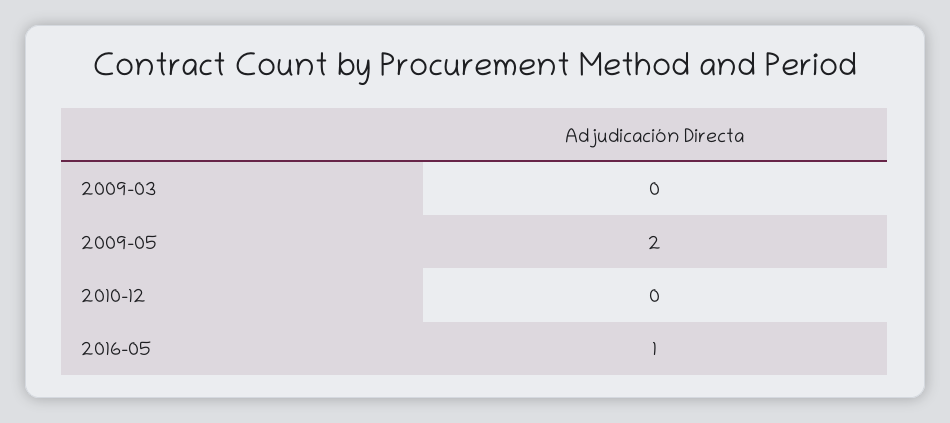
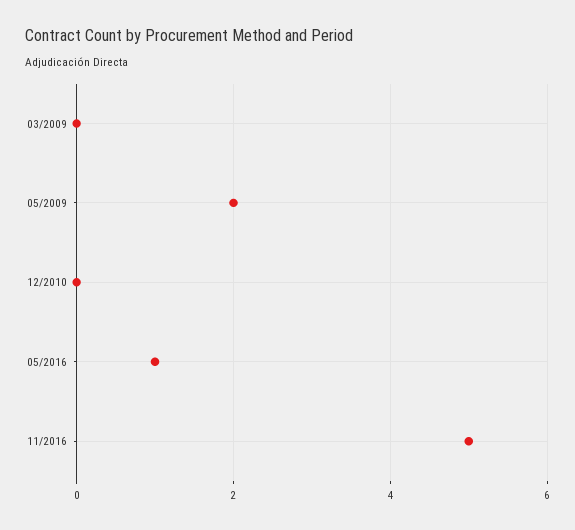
11/2016: none -> 5

